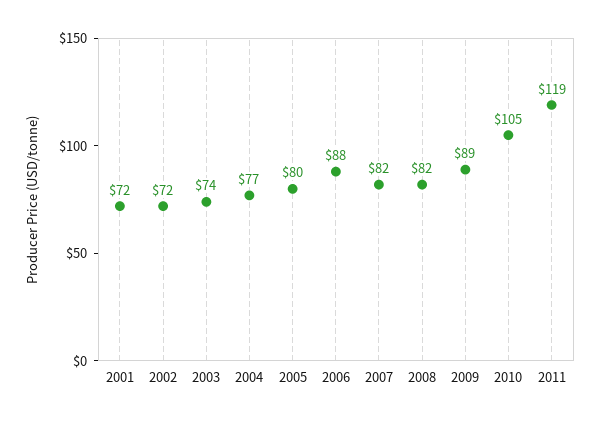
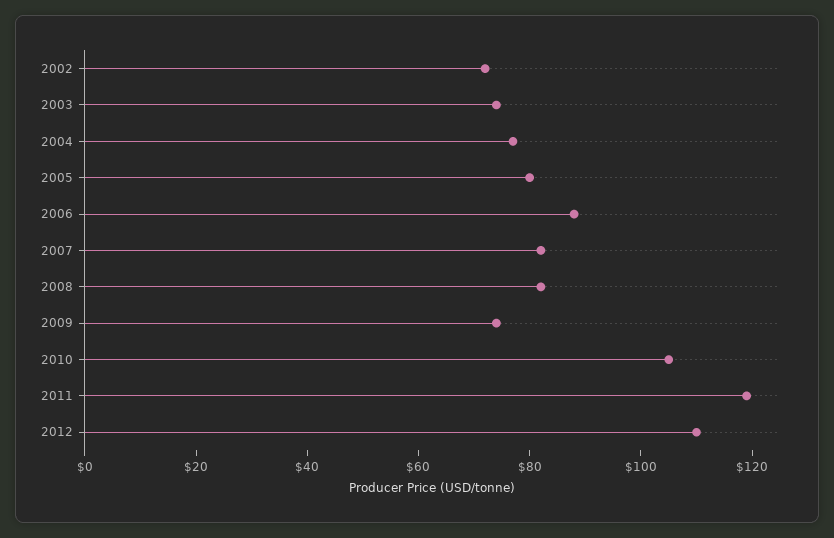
2001: 72 -> none
2009: 89 -> 75
2012: none -> 110

